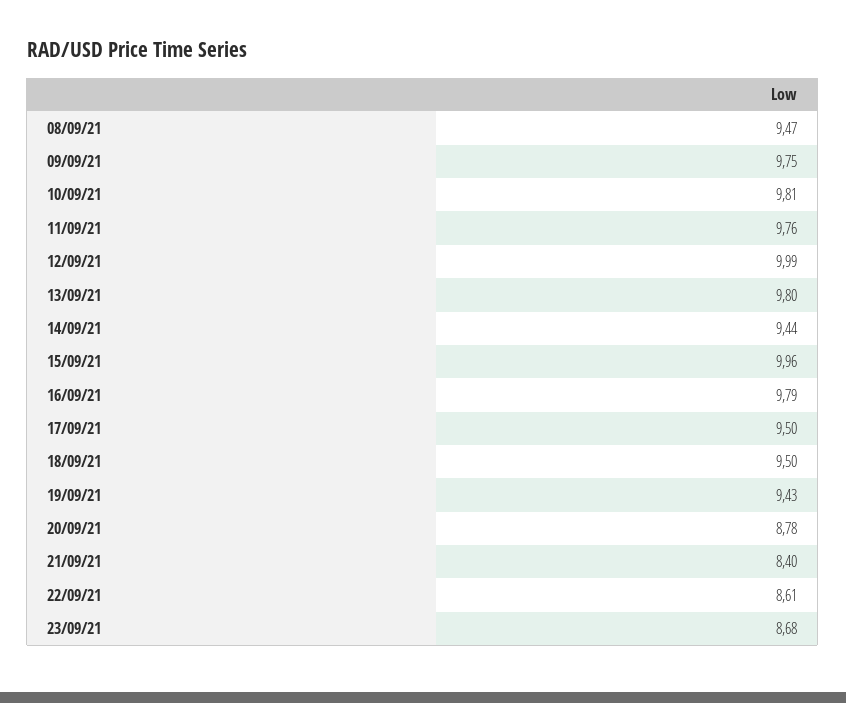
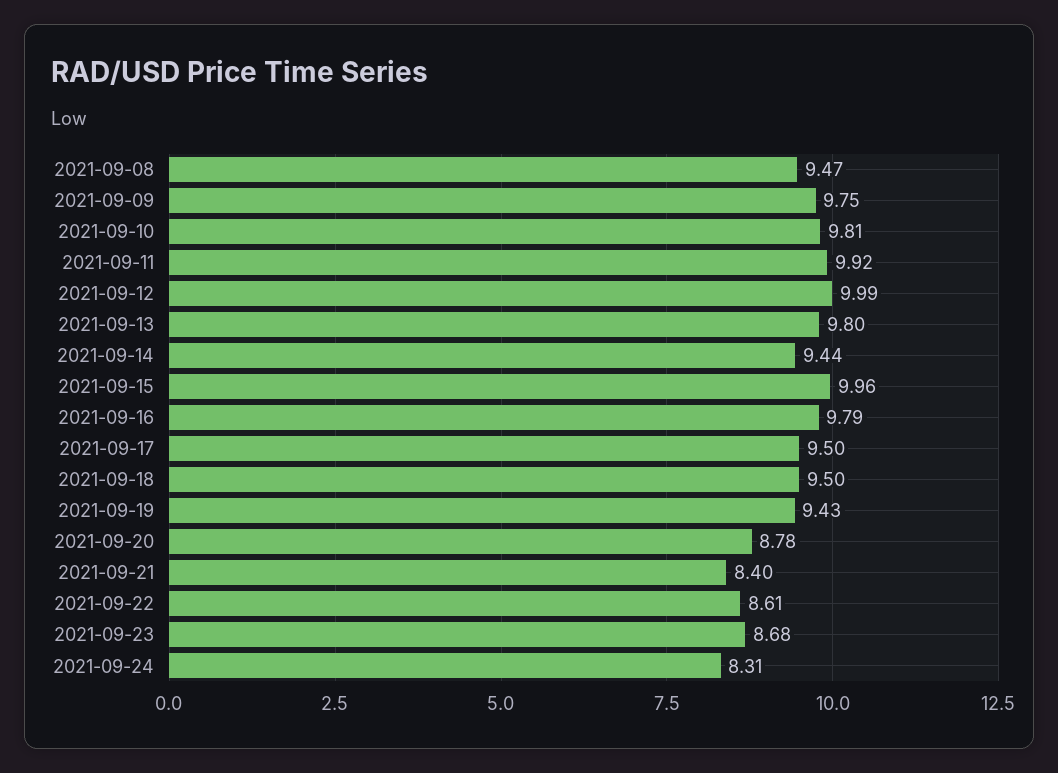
11/09/21: 9.76 -> 9.92
2021-09-24: none -> 8.31

